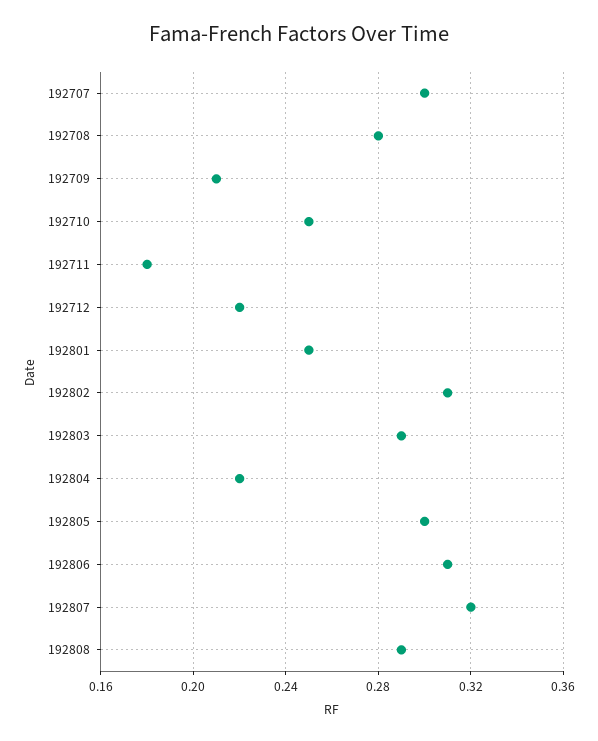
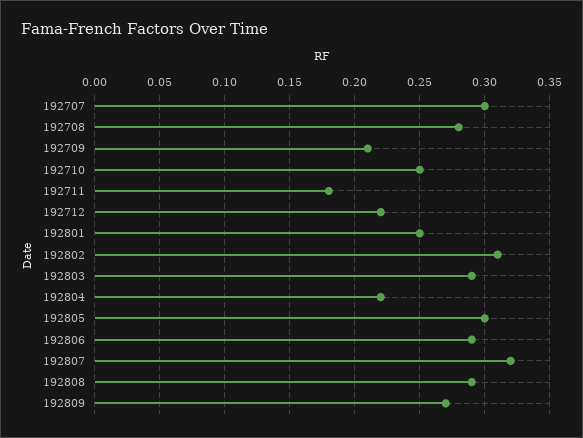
192806: 0.31 -> 0.29
192809: none -> 0.27

